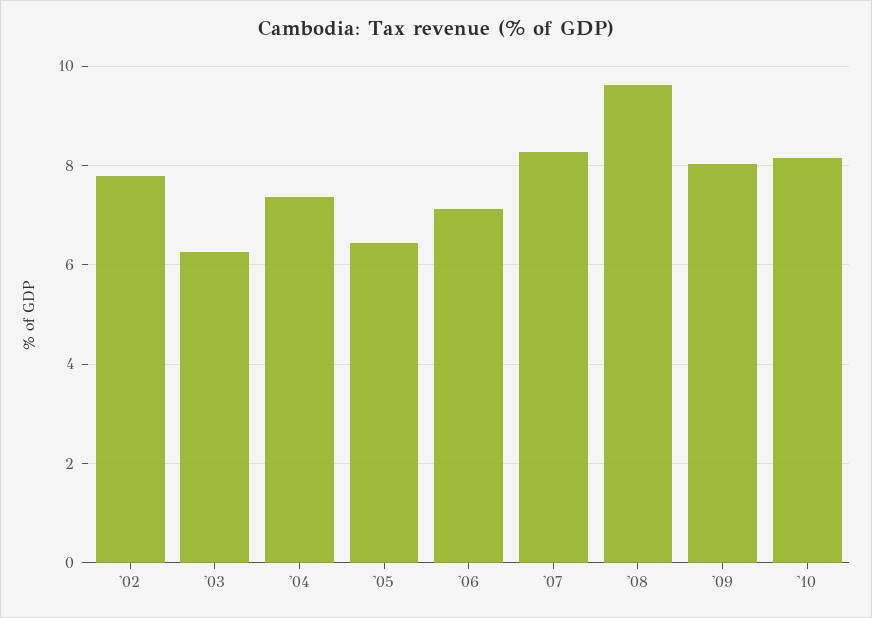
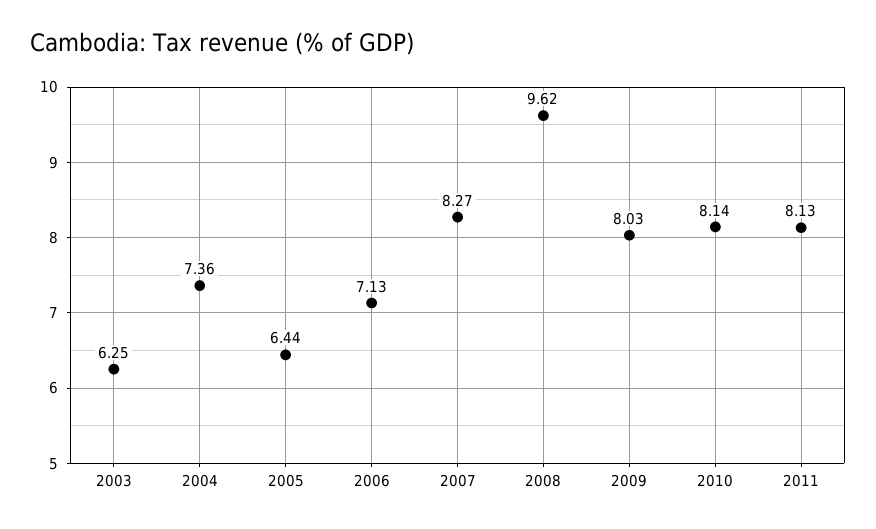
'02: 7.8 -> none
2011: none -> 8.13

